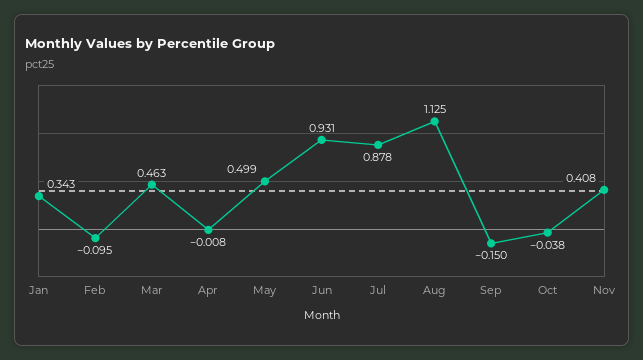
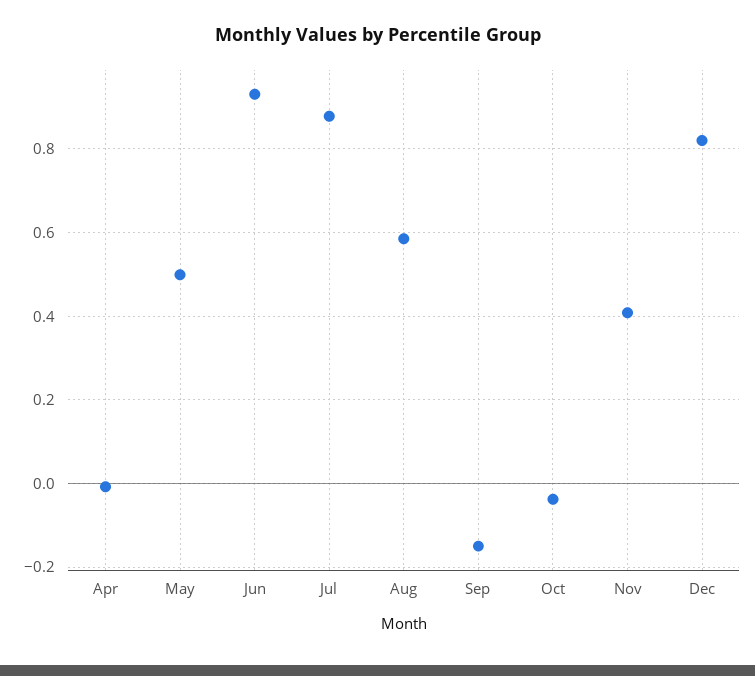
Jan: 0.343 -> none
Feb: -0.095 -> none
Mar: 0.463 -> none
Aug: 1.125 -> 0.58
Dec: none -> 0.82

